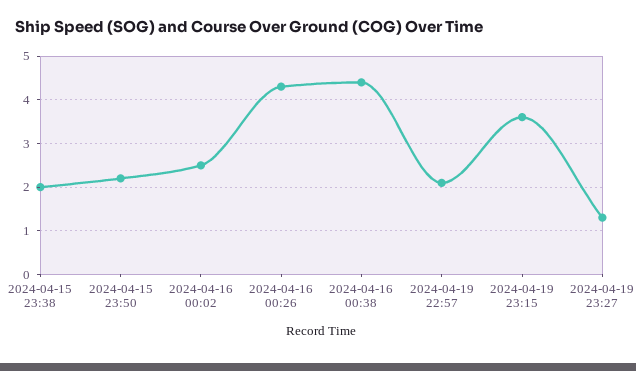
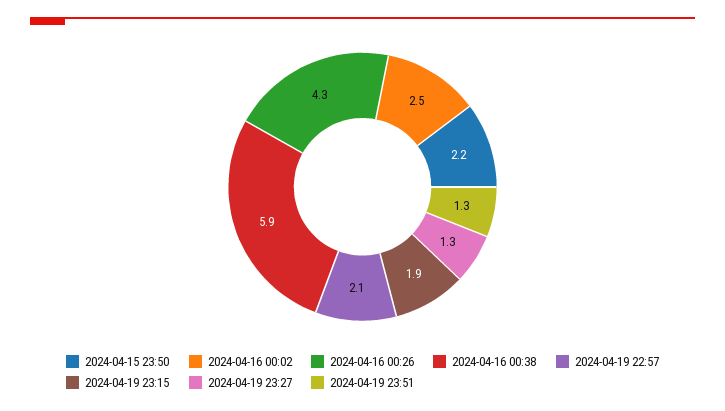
2024-04-15 23:38: 2 -> none
2024-04-16 00:38: 4.5 -> 5.9
2024-04-19 23:15: 3.5 -> 1.9
2024-04-19 23:51: none -> 1.3

